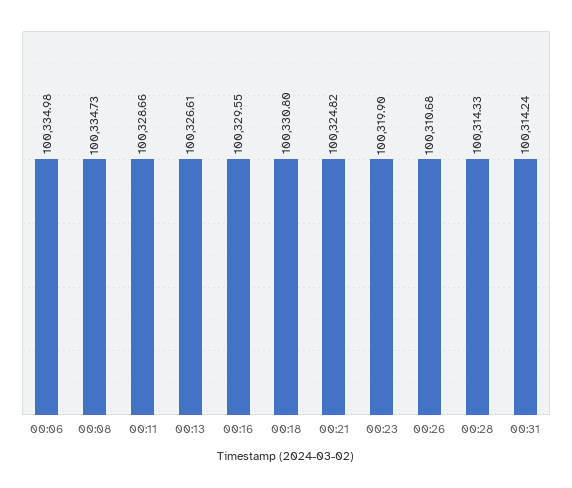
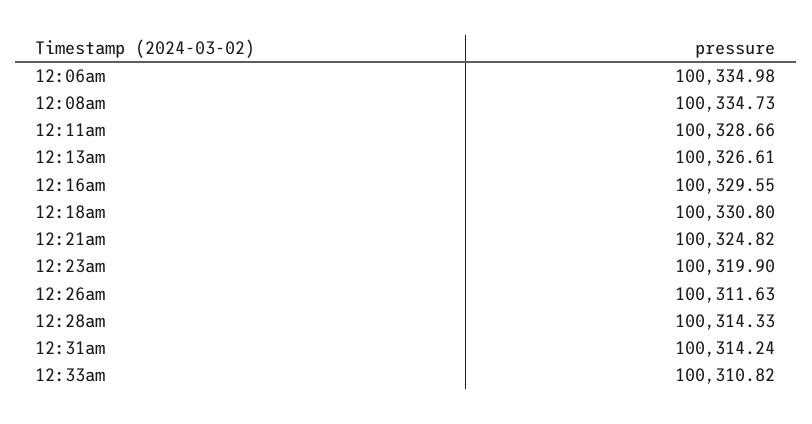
00:26: 100310.68 -> 100311.63
12:33am: none -> 100310.82

